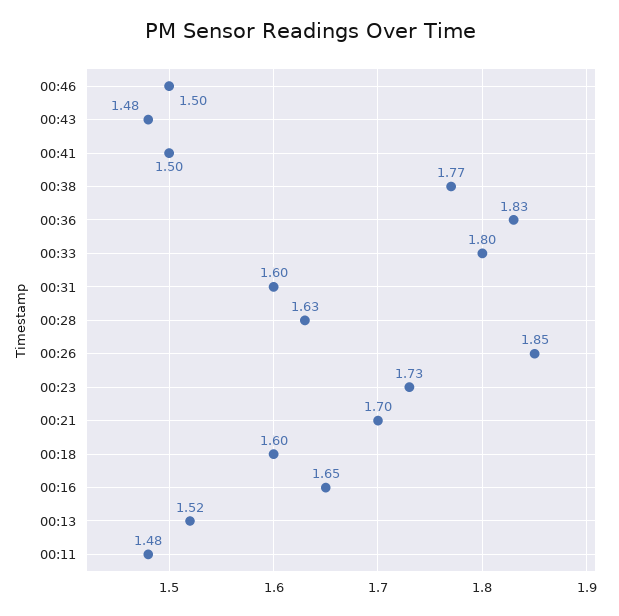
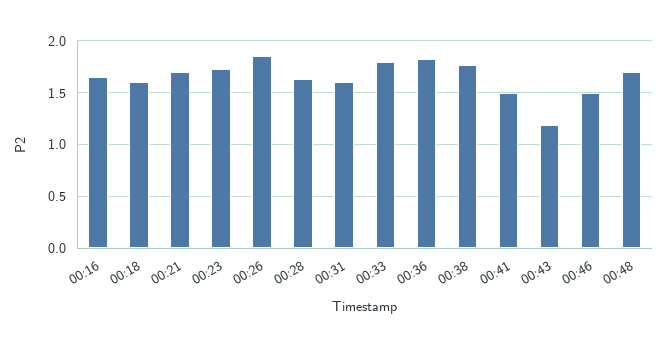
00:43: 1.48 -> 1.2
00:13: 1.52 -> none
00:11: 1.48 -> none
00:48: none -> 1.7

